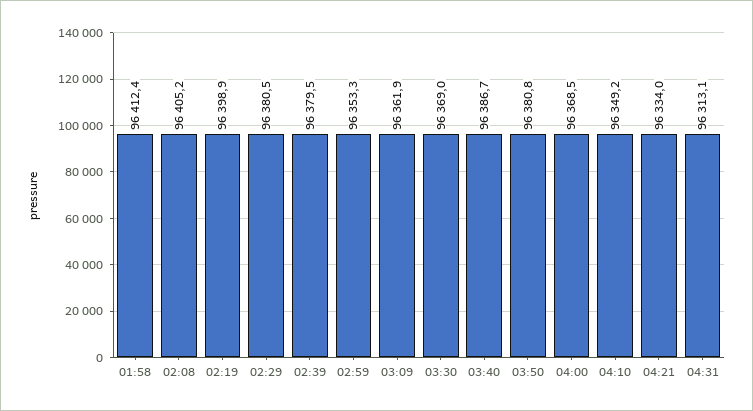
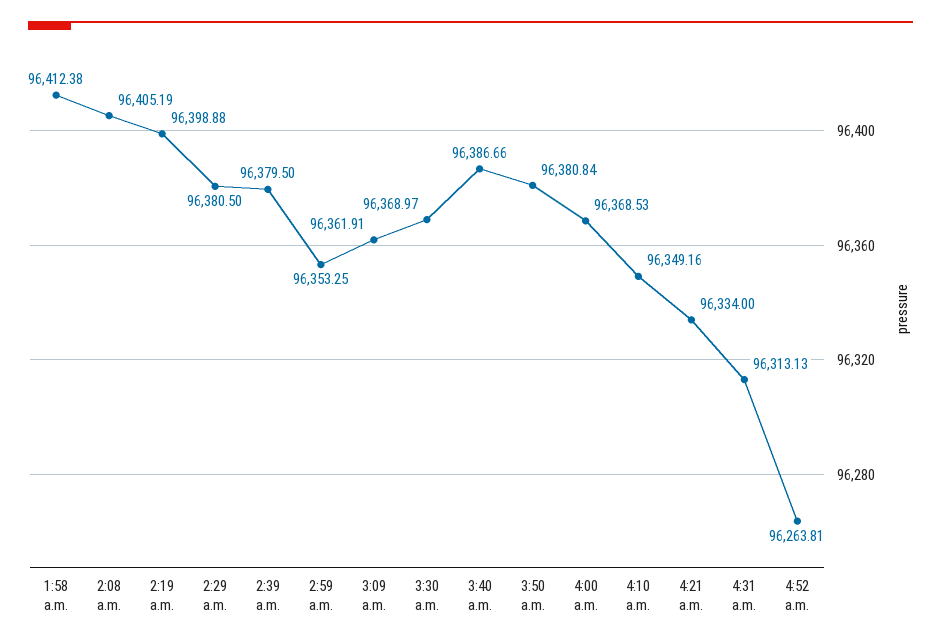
4:52 a.m.: none -> 96263.81

